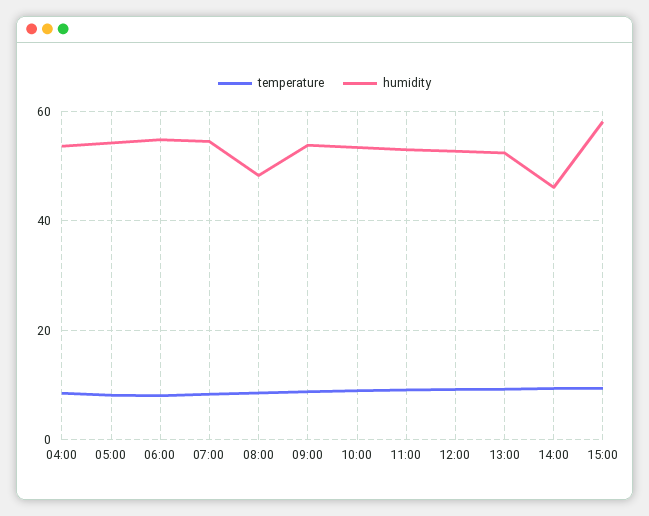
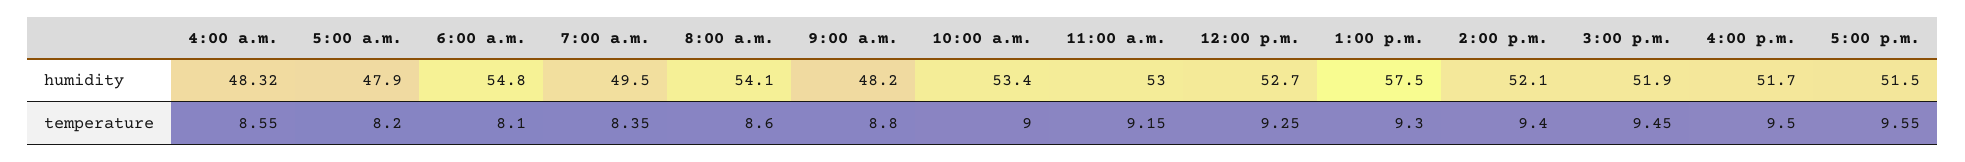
humidity, 04:00: 54 -> 48.32
humidity, 05:00: 54 -> 47.9
humidity, 07:00: 54 -> 49.5
humidity, 08:00: 48 -> 54.1
humidity, 09:00: 54 -> 48.2
humidity, 13:00: 52 -> 57.5
humidity, 14:00: 46 -> 52.1
humidity, 15:00: 58 -> 51.9
humidity, 4:00 p.m.: none -> 51.7
humidity, 5:00 p.m.: none -> 51.5
temperature, 4:00 p.m.: none -> 9.5
temperature, 5:00 p.m.: none -> 9.55

